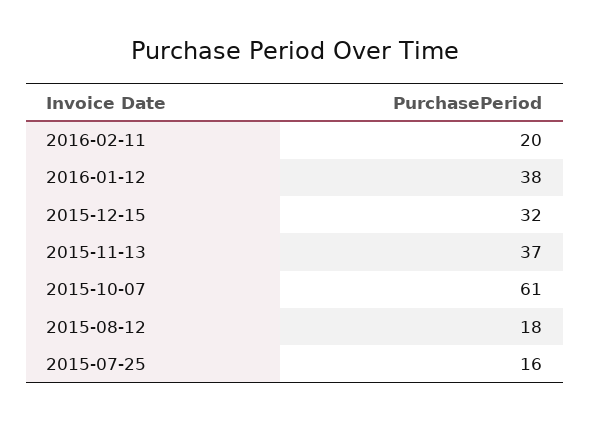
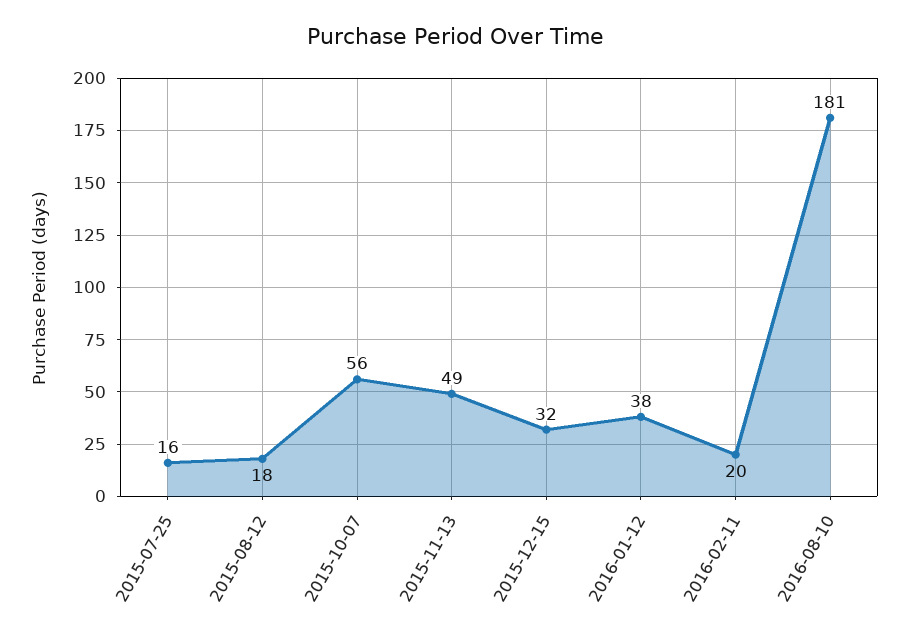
2015-11-13: 37 -> 49
2015-10-07: 61 -> 56
2016-08-10: none -> 181

